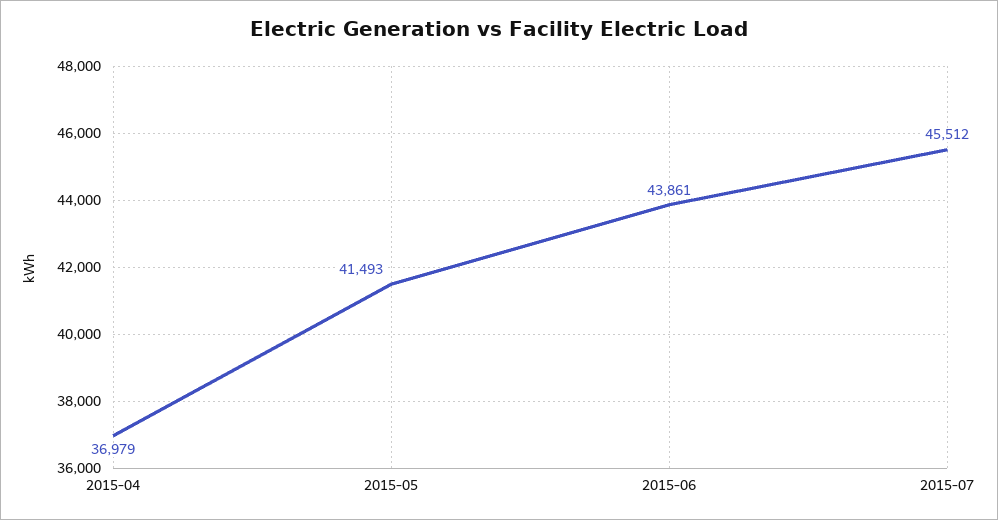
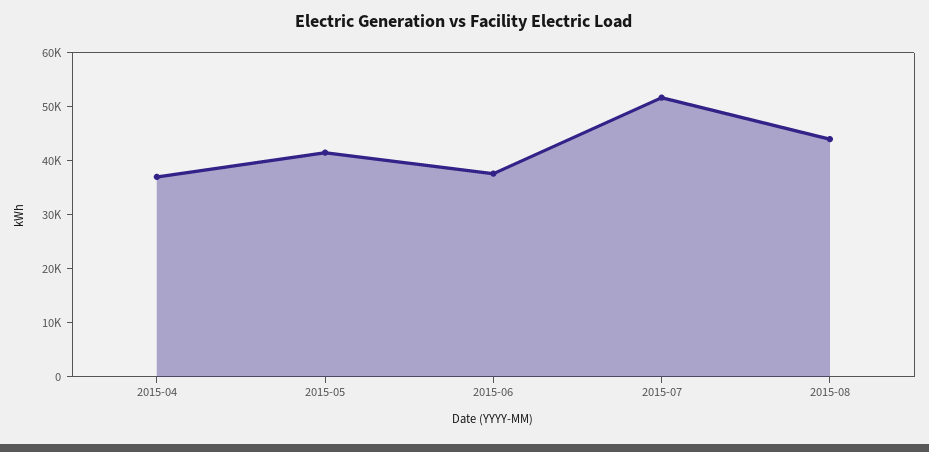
2015-06: 43861 -> 38000
2015-07: 45512 -> 52000
2015-08: none -> 44000

